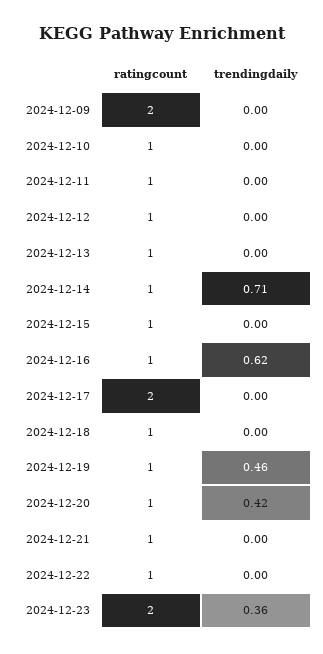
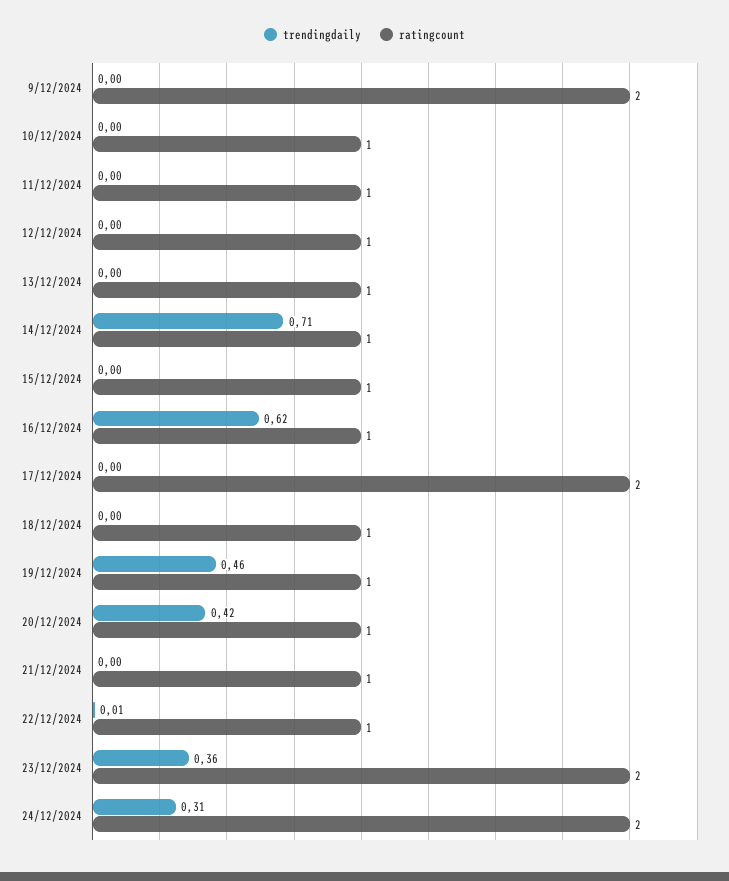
trendingdaily, 2024-12-22: 0 -> 0.01
trendingdaily, 24/12/2024: none -> 0.31
ratingcount, 24/12/2024: none -> 2

